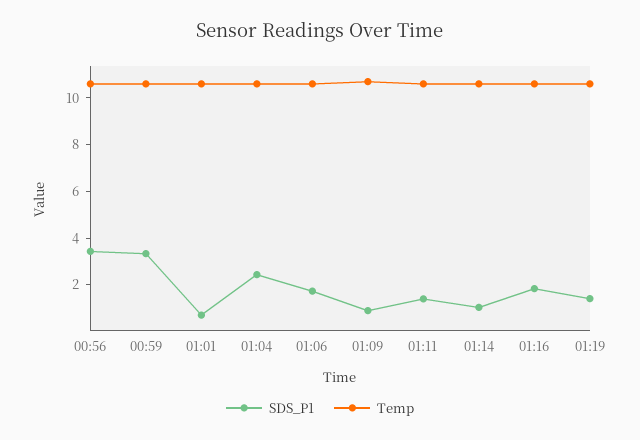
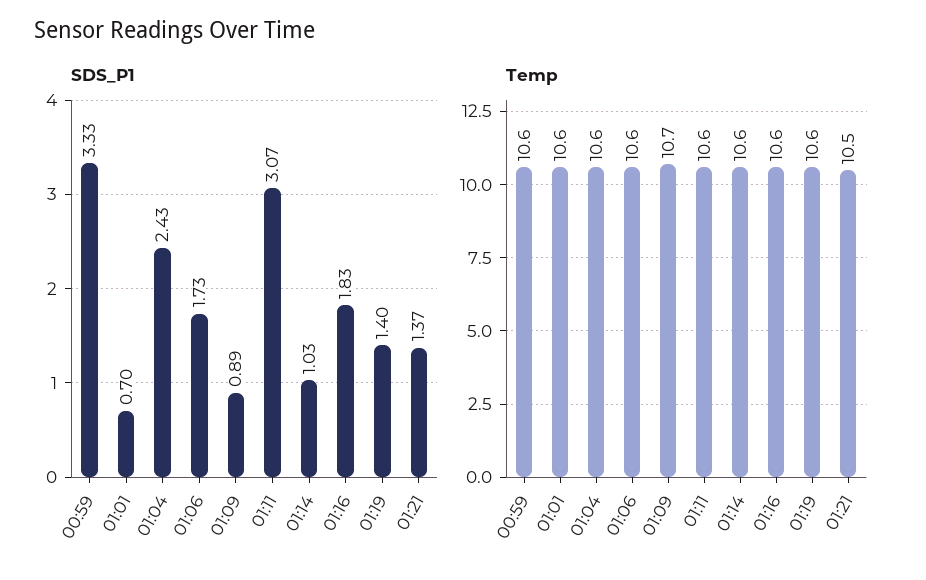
SDS_P1, 00:56: 3.5 -> none
Temp, 00:56: 10.5 -> none
SDS_P1, 01:11: 1.5 -> 3.07
SDS_P1, 01:21: none -> 1.37
Temp, 01:21: none -> 10.5

